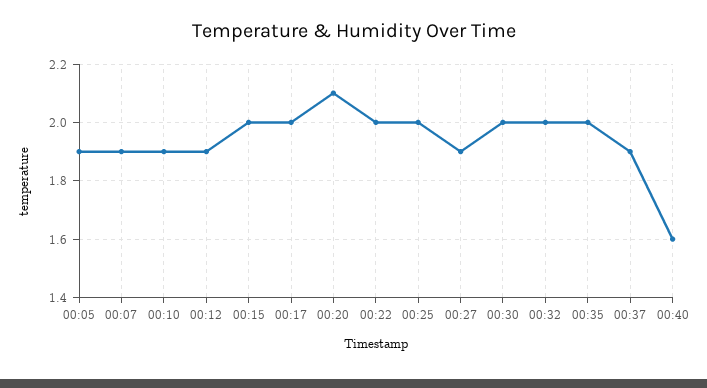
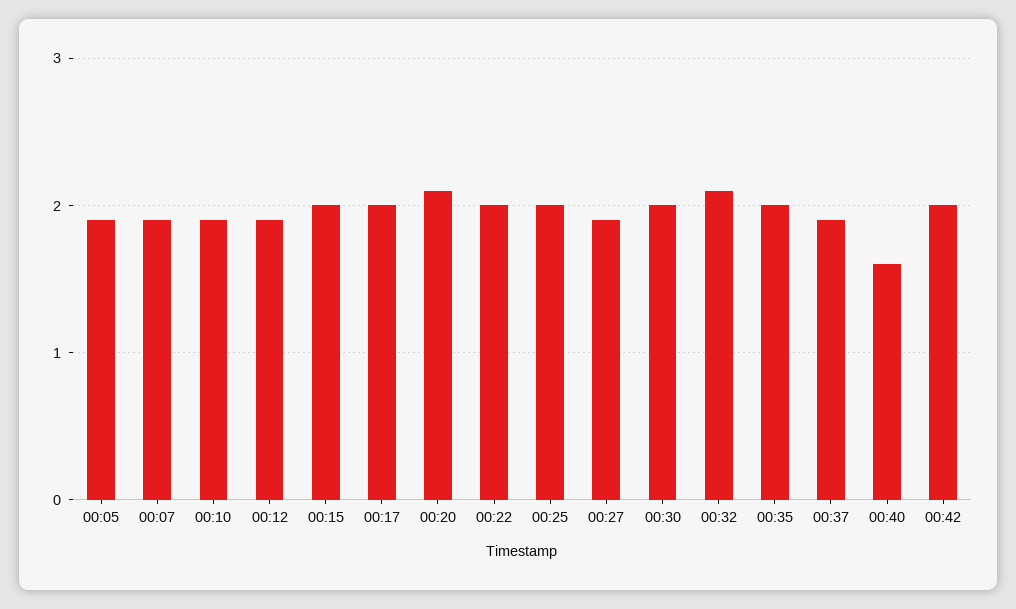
00:32: 2 -> 2.1
00:42: none -> 2

